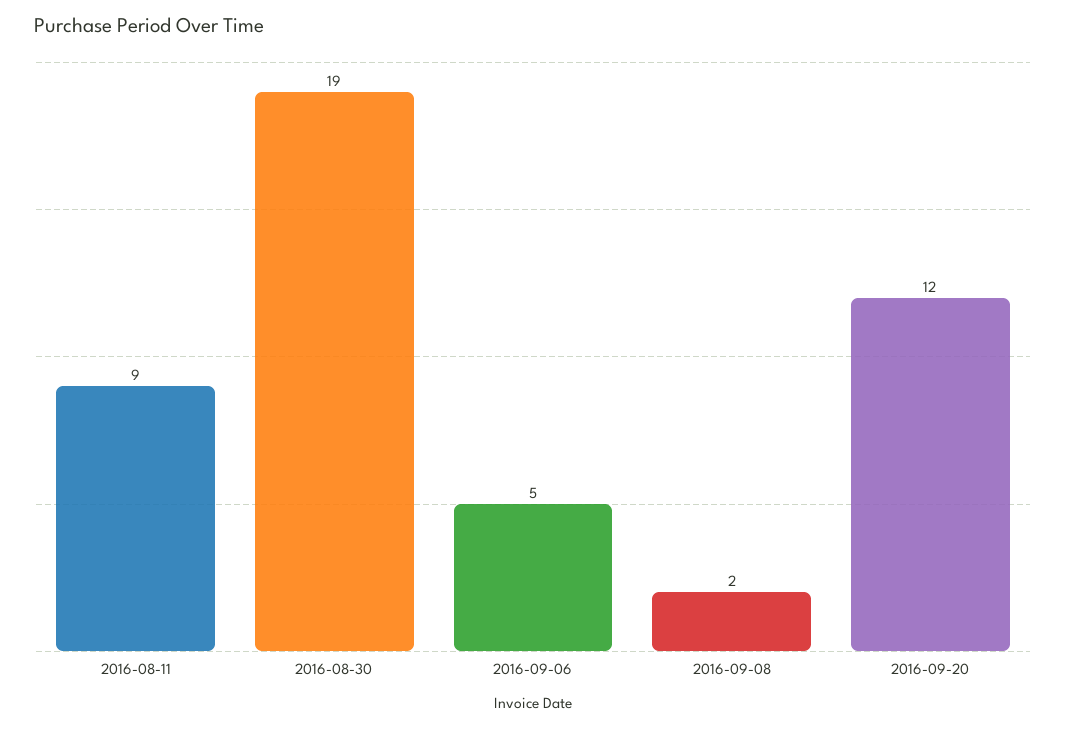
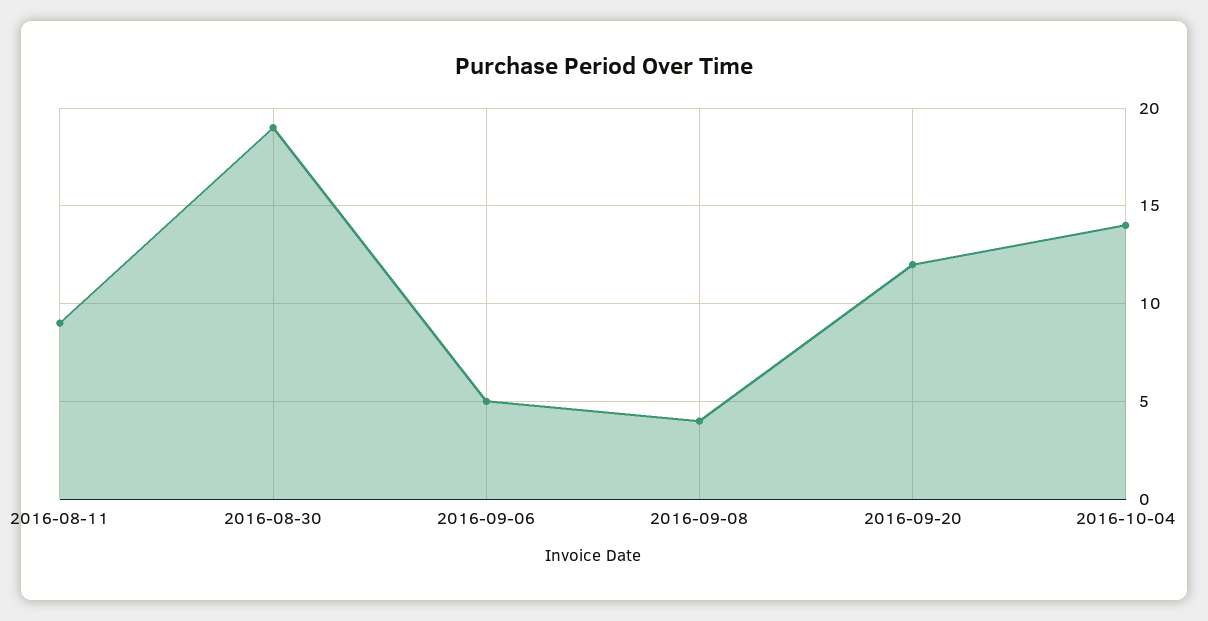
2016-09-08: 2 -> 4
2016-10-04: none -> 14

